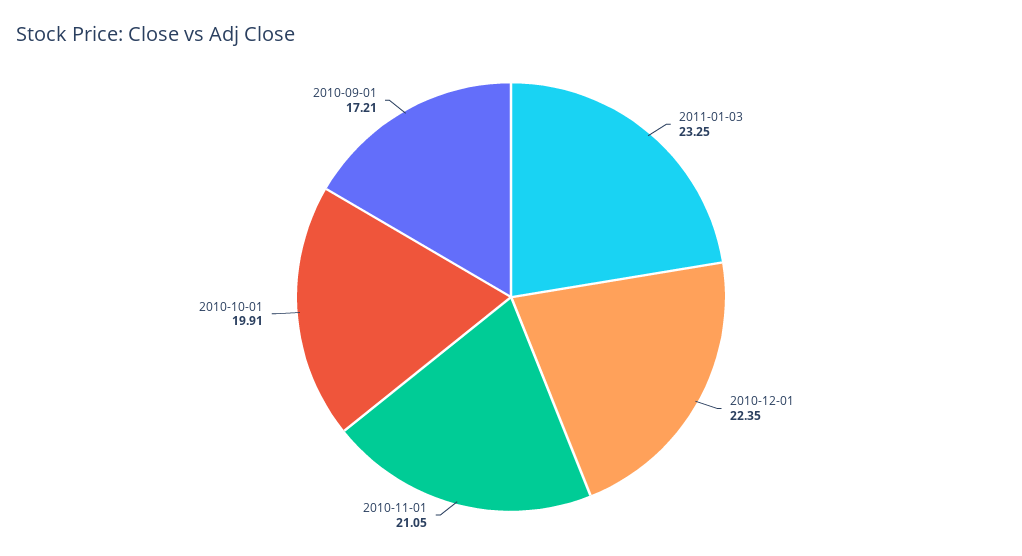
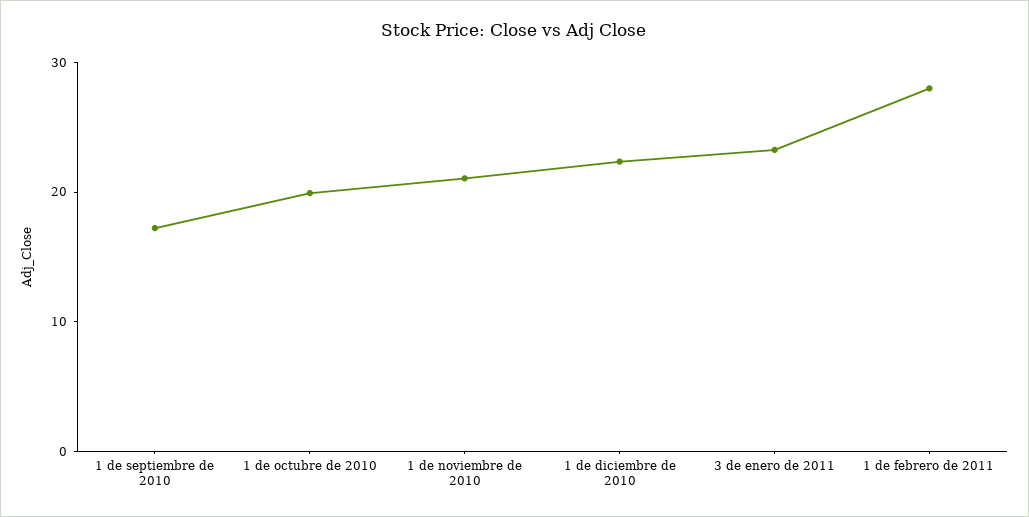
1 de febrero de 2011: none -> 28

